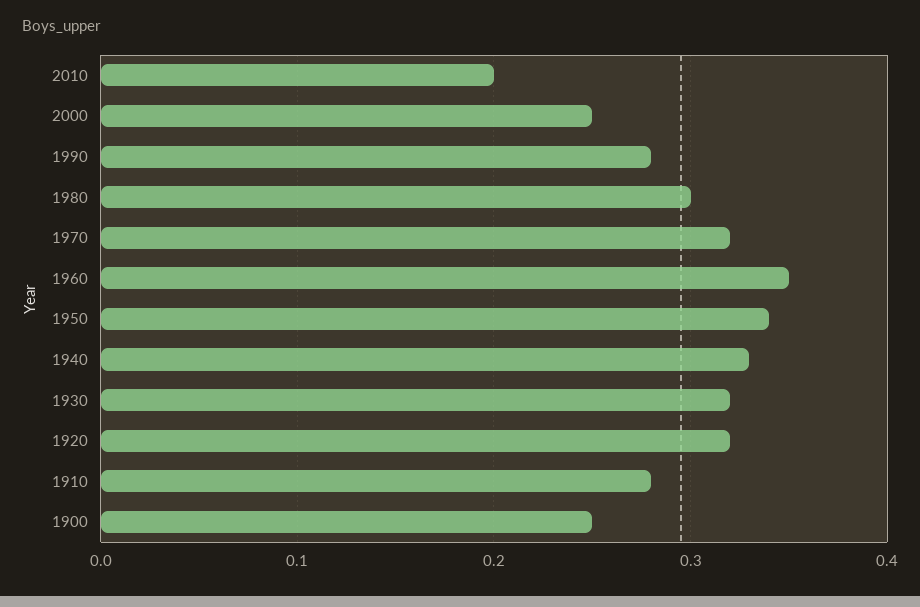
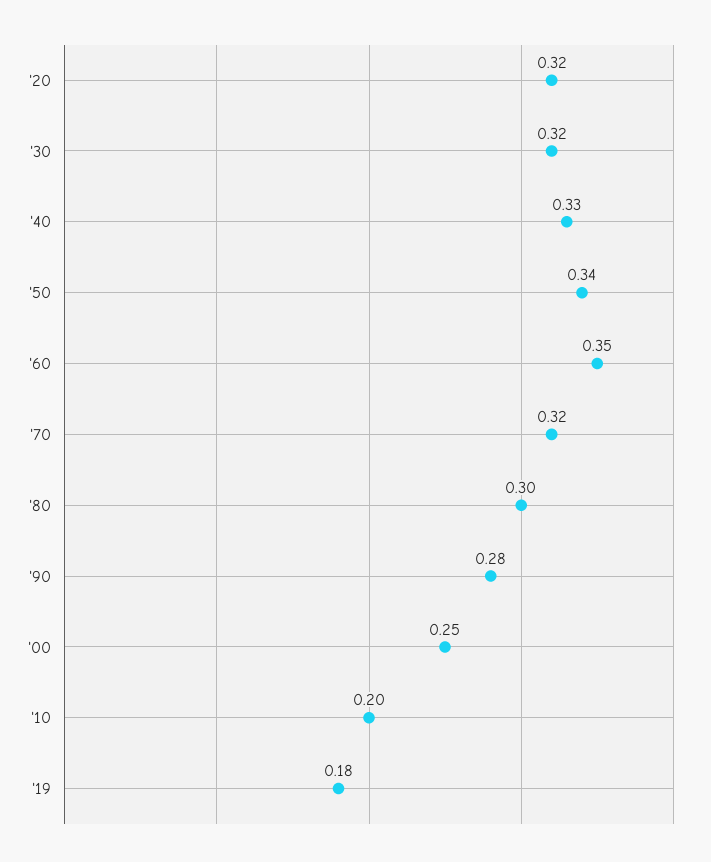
1910: 0.28 -> none
1900: 0.25 -> none
'19: none -> 0.18

